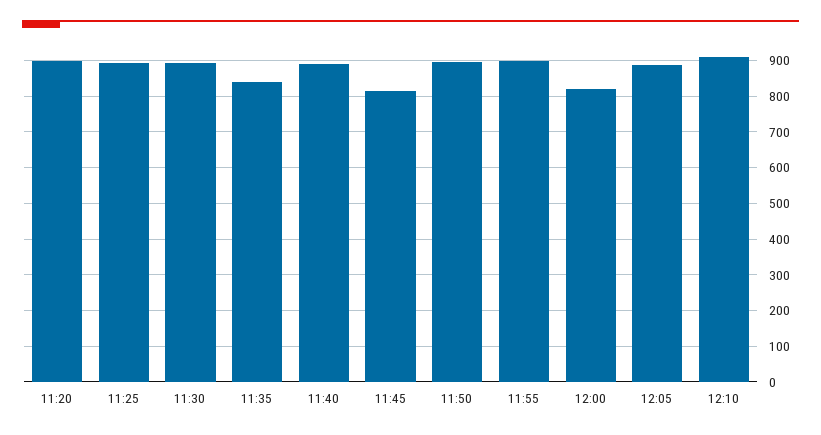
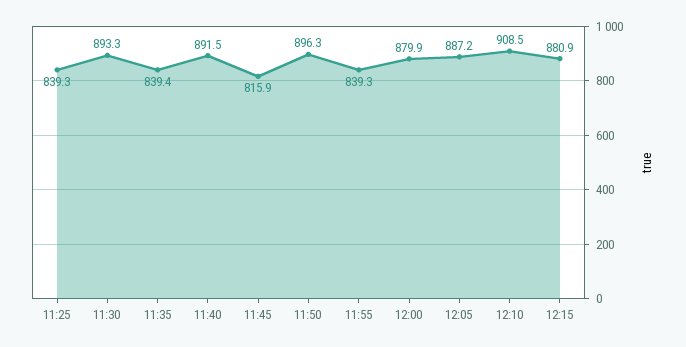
11:20: 900 -> none
11:25: 900 -> 839.3
11:55: 900 -> 839.3
12:00: 820 -> 879.9
12:15: none -> 880.9

